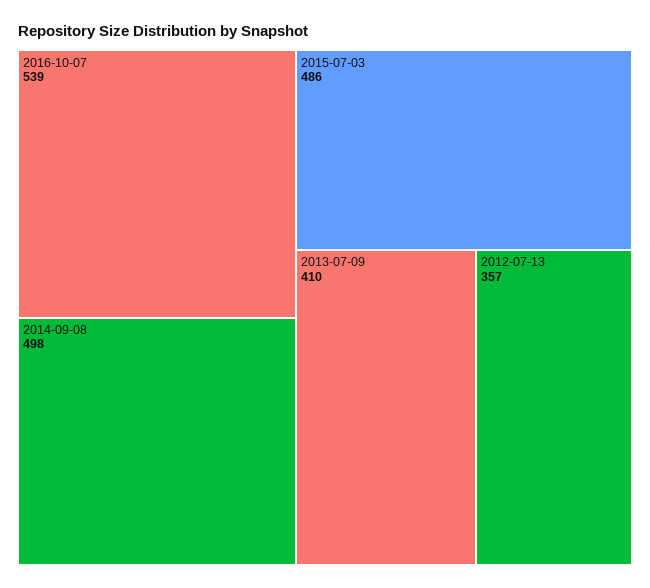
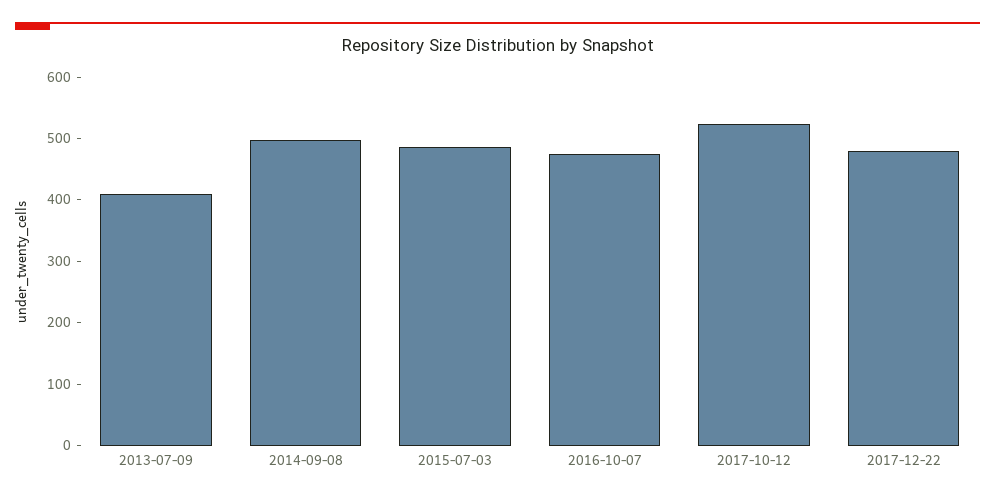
2016-10-07: 539 -> 480
2012-07-13: 357 -> none
2017-10-12: none -> 520
2017-12-22: none -> 480

